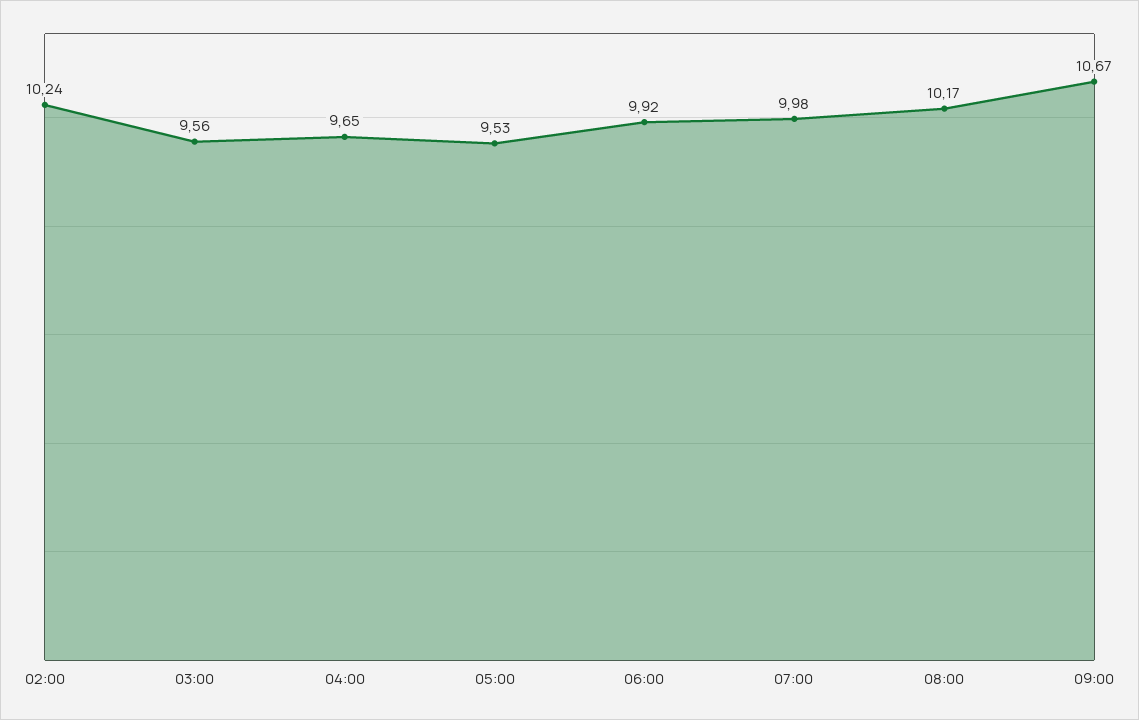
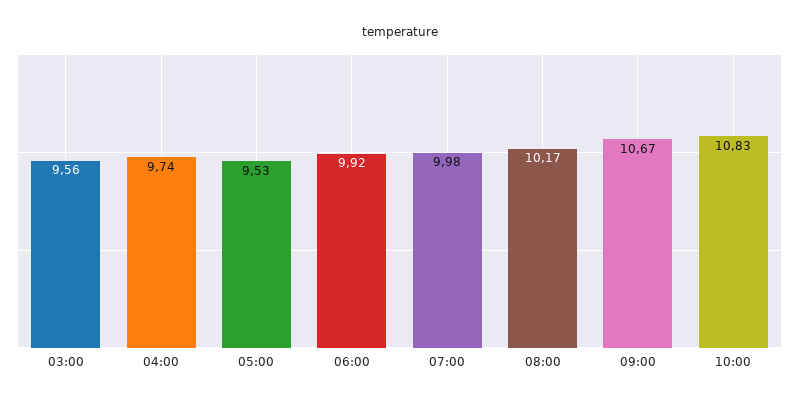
02:00: 10.24 -> none
04:00: 9.65 -> 9.74
10:00: none -> 10.83

